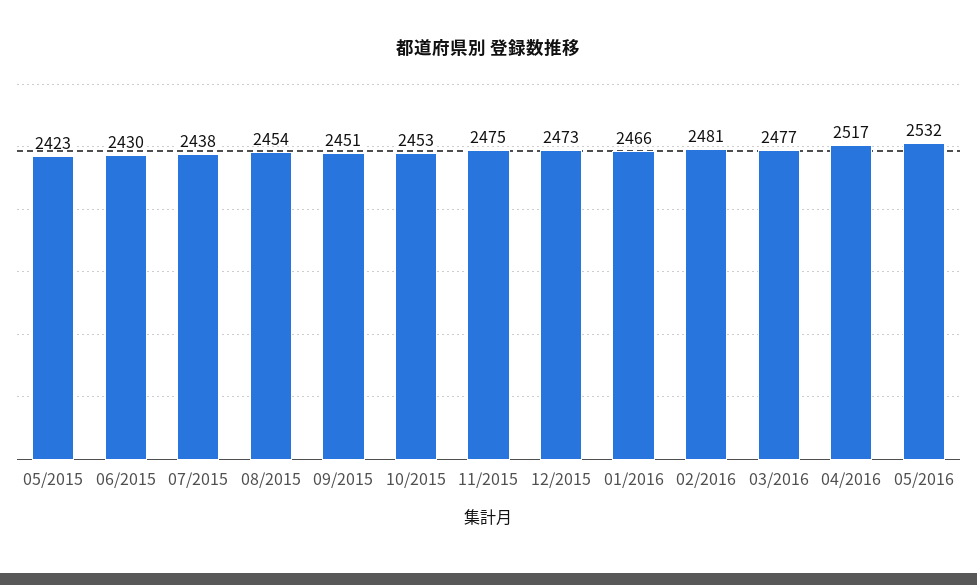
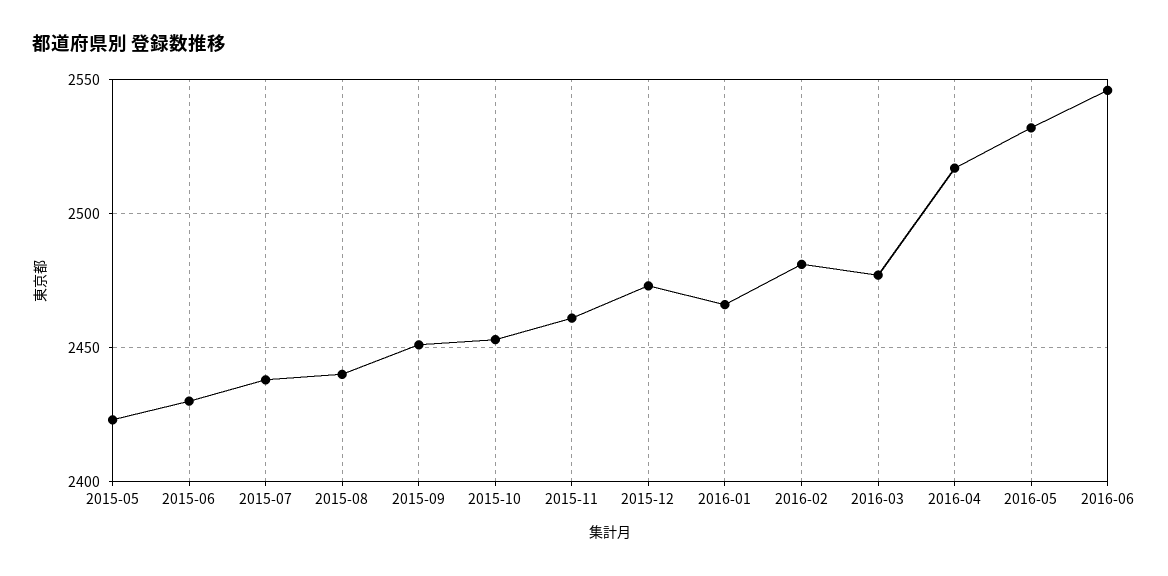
08/2015: 2454 -> 2440
11/2015: 2475 -> 2460
2016-06: none -> 2545

